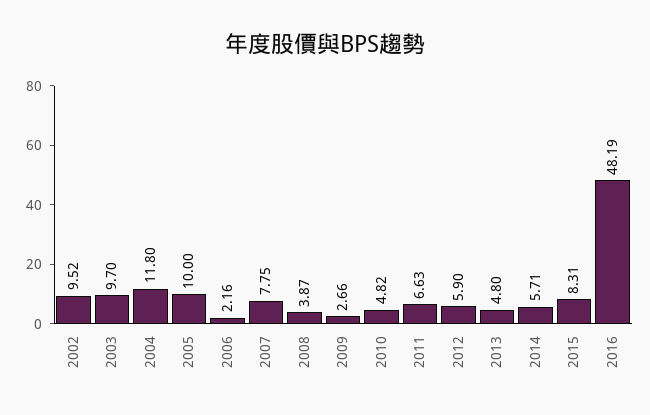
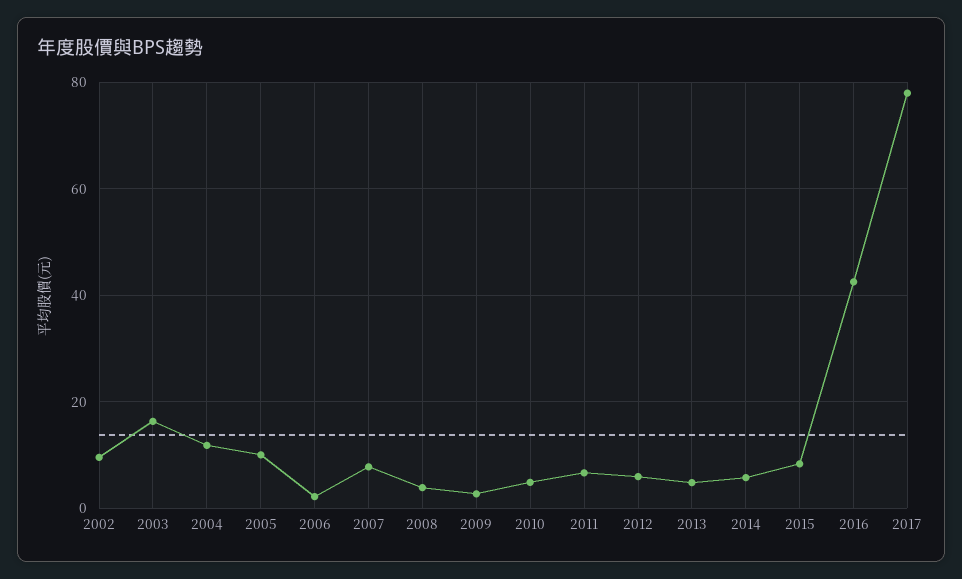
2003: 9.7 -> 16
2016: 48.19 -> 42
2017: none -> 78

